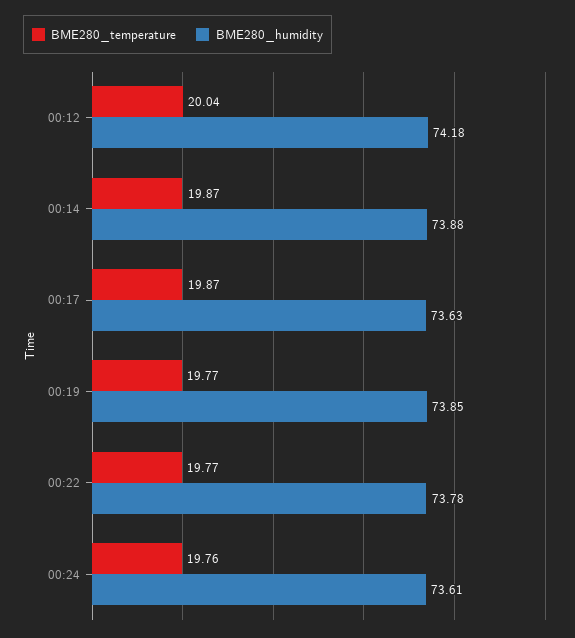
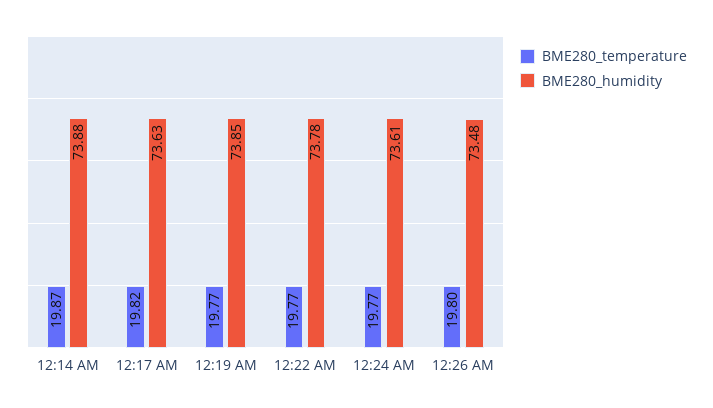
BME280_temperature, 00:12: 20.04 -> none
BME280_humidity, 00:12: 74.18 -> none
BME280_temperature, 00:17: 19.87 -> 19.82
BME280_temperature, 00:24: 19.76 -> 19.77
BME280_temperature, 12:26 AM: none -> 19.8
BME280_humidity, 12:26 AM: none -> 73.48

